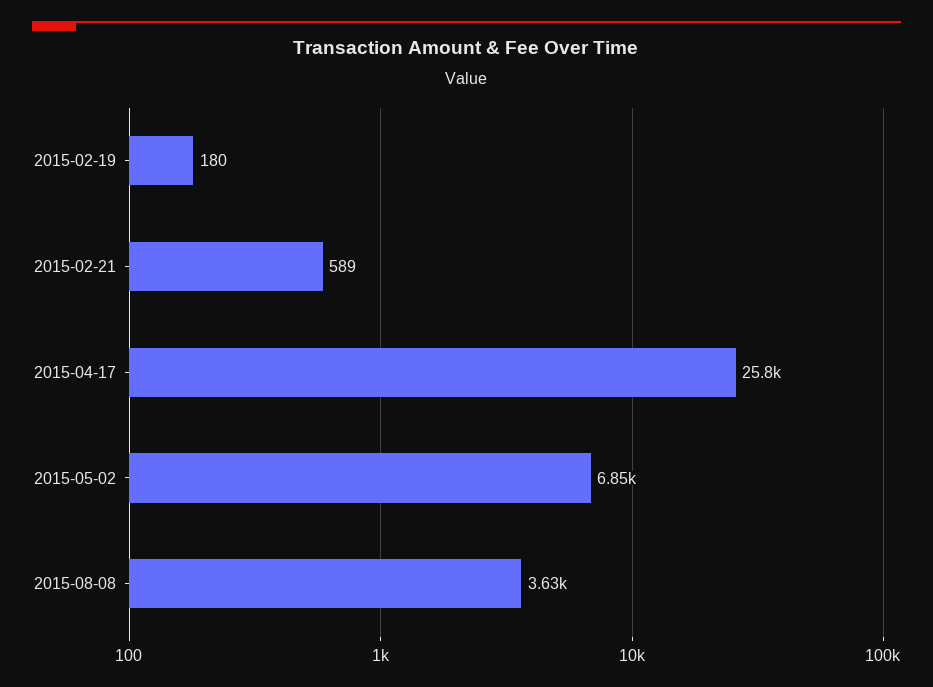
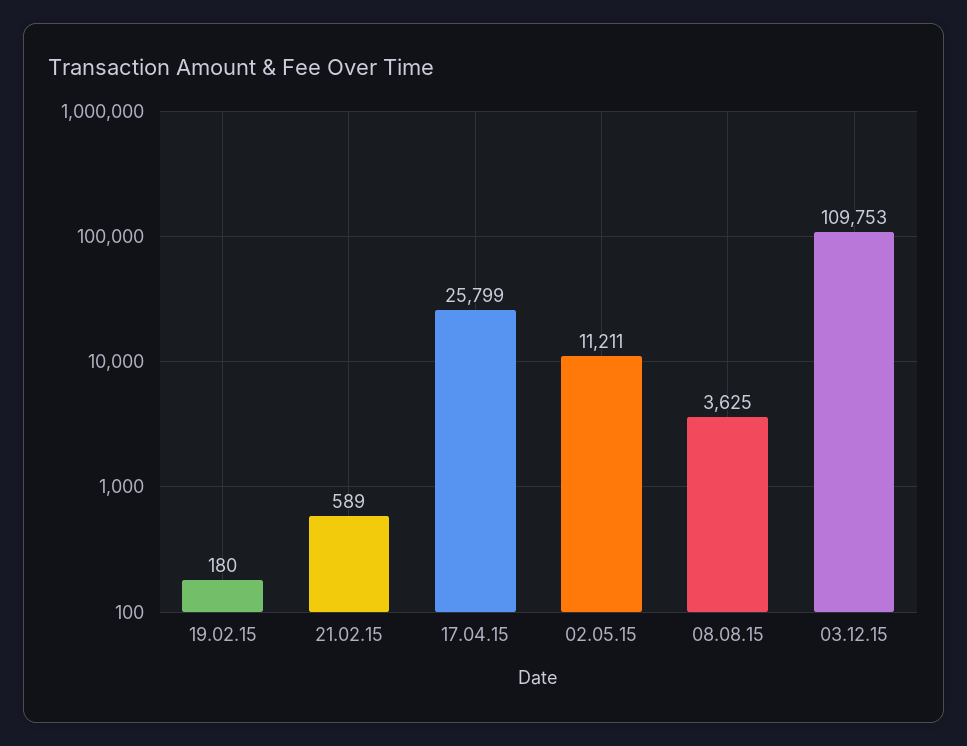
2015-05-02: 6850 -> 11211
03.12.15: none -> 109753

